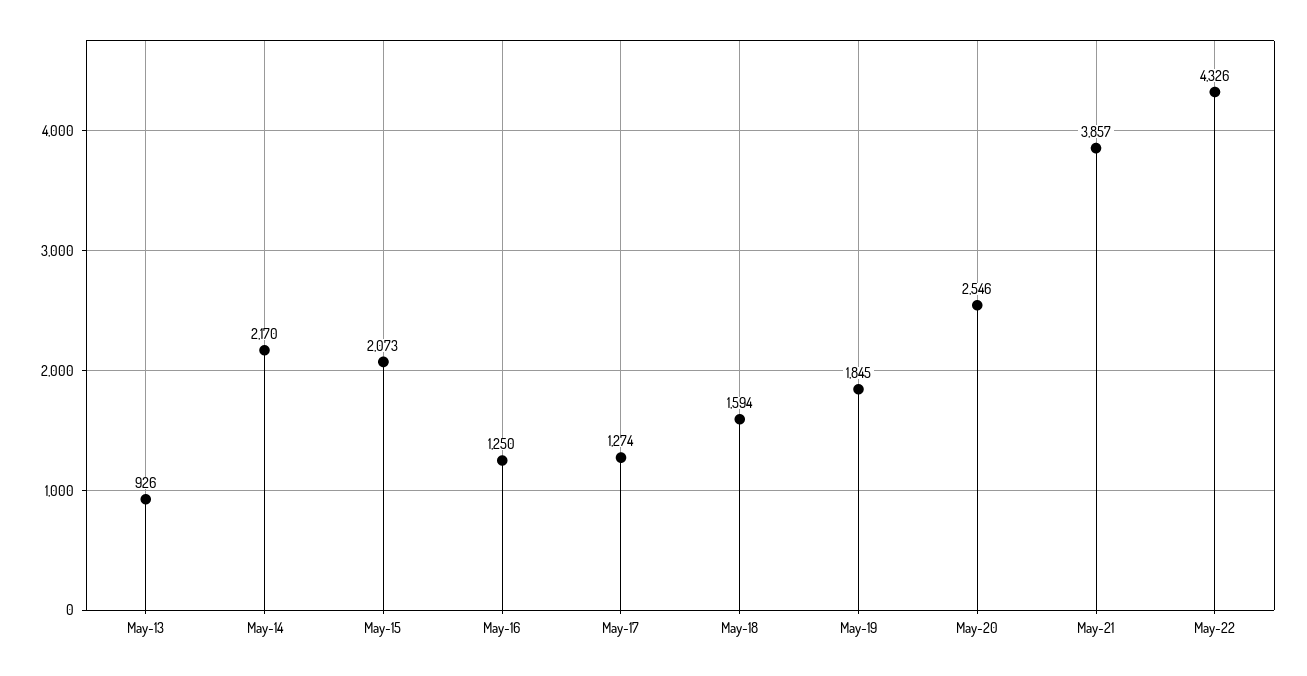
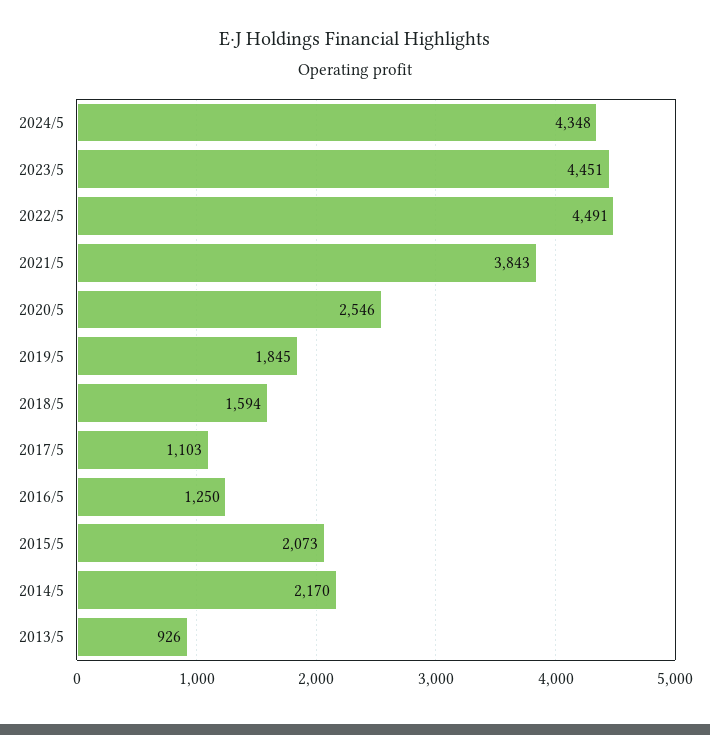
May-17: 1274 -> 1103
May-21: 3857 -> 3843
May-22: 4326 -> 4491
2024/5: none -> 4348
2023/5: none -> 4451

